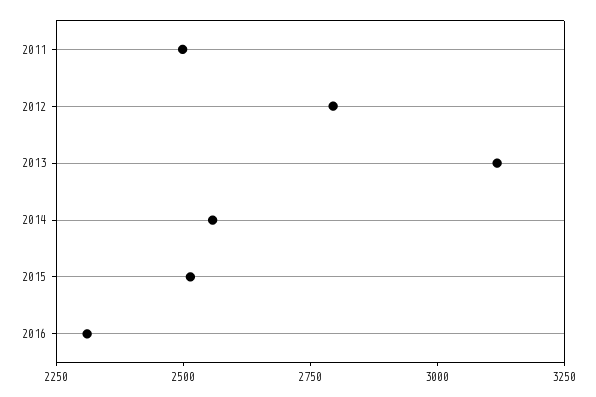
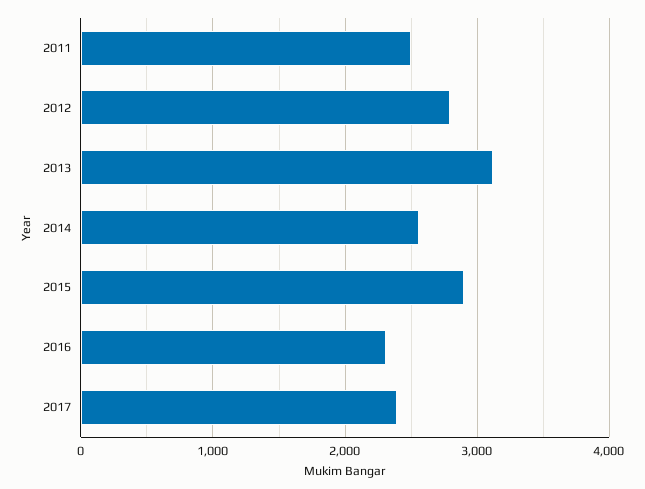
2015: 2500 -> 2900
2017: none -> 2400

